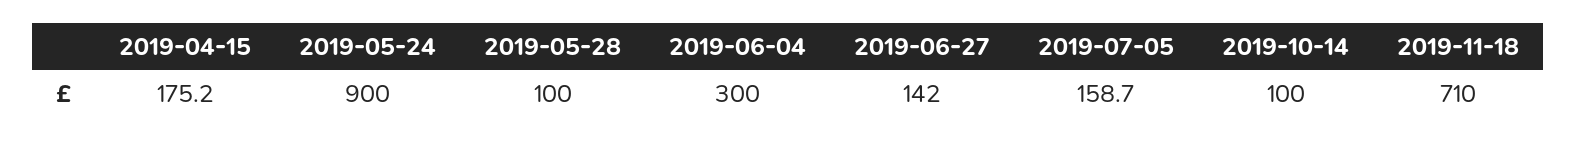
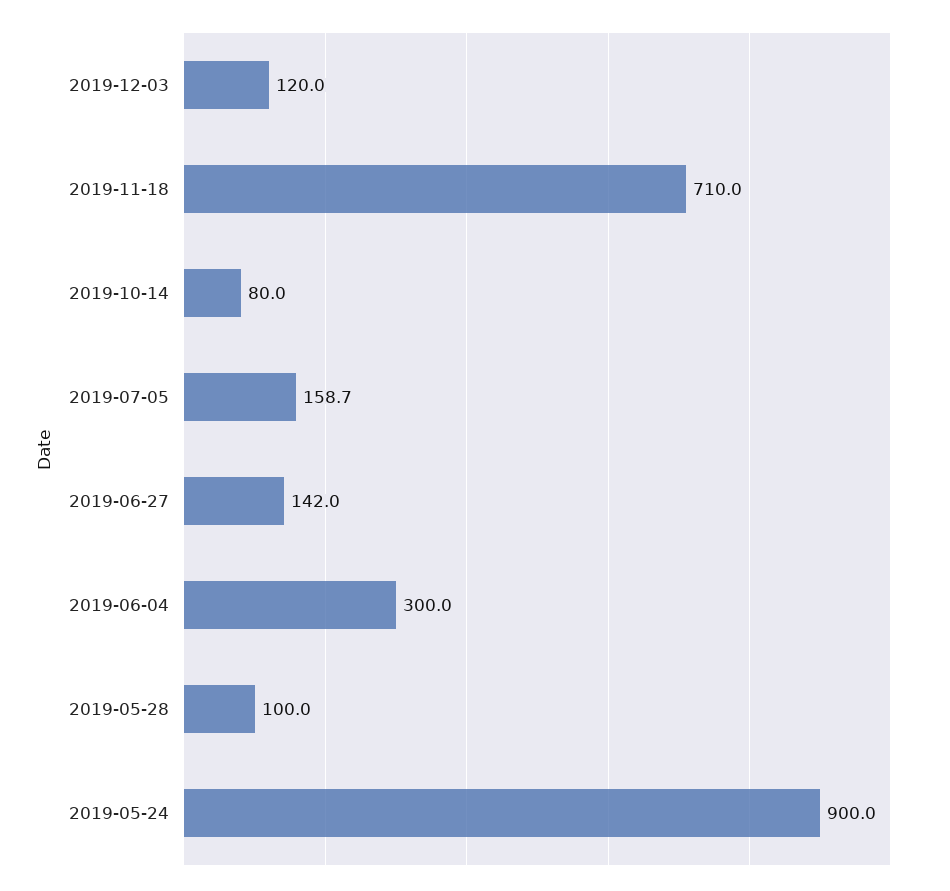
2019-04-15: 175.2 -> none
2019-10-14: 100 -> 80
2019-12-03: none -> 120

